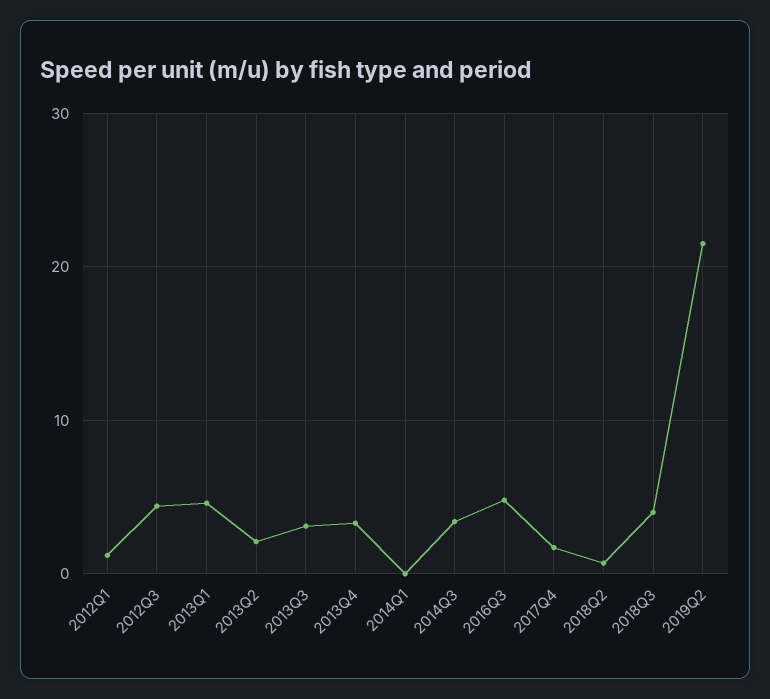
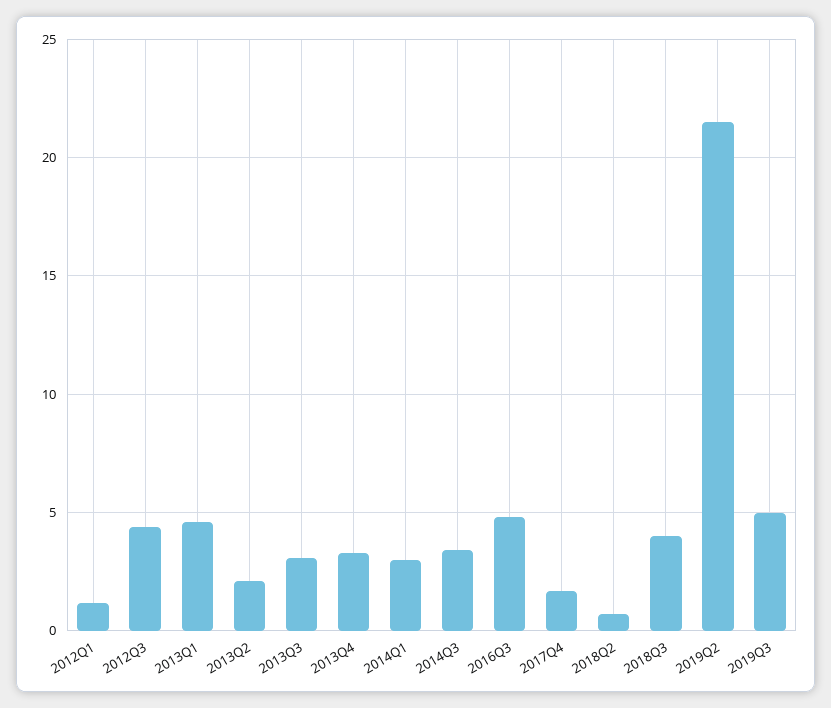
2014Q1: 0 -> 3
2019Q3: none -> 5

